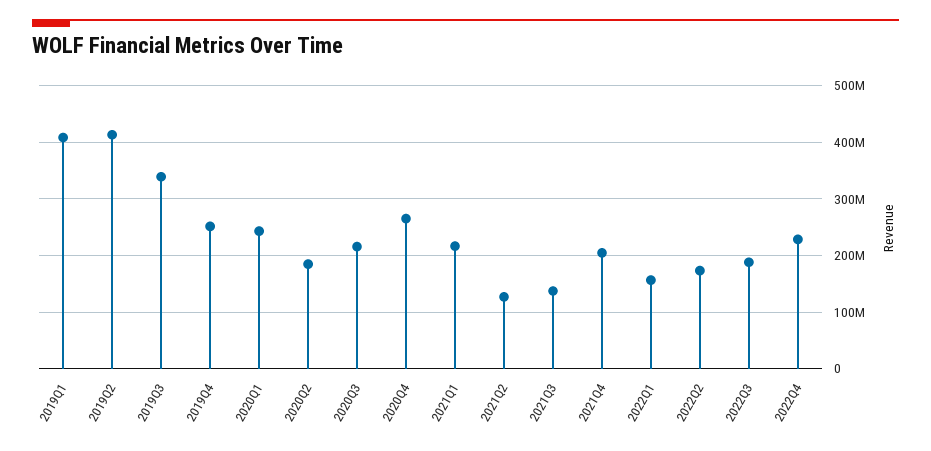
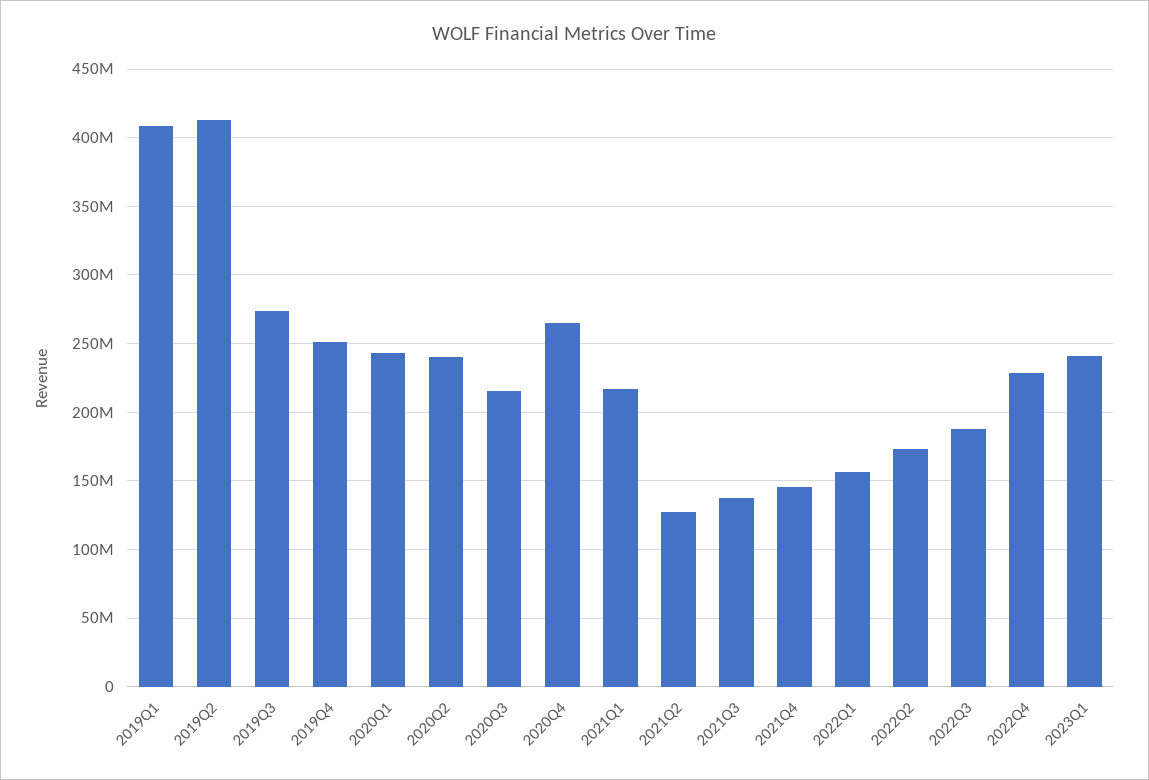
2019Q3: 340000000 -> 275000000
2020Q2: 180000000 -> 240000000
2021Q4: 200000000 -> 145000000
2023Q1: none -> 240000000

